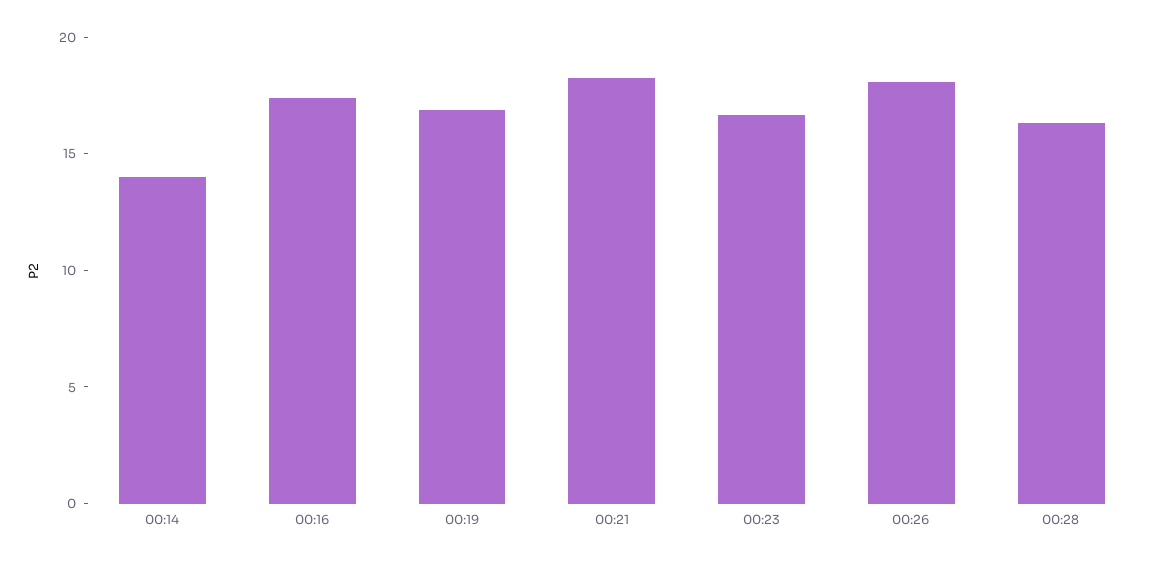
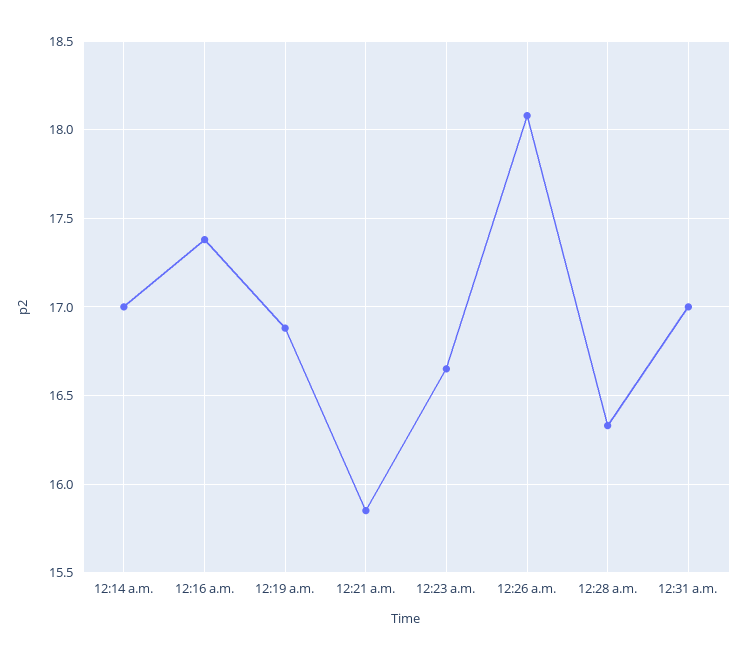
00:14: 14 -> 17
00:21: 18 -> 15.85
12:31 a.m.: none -> 17

